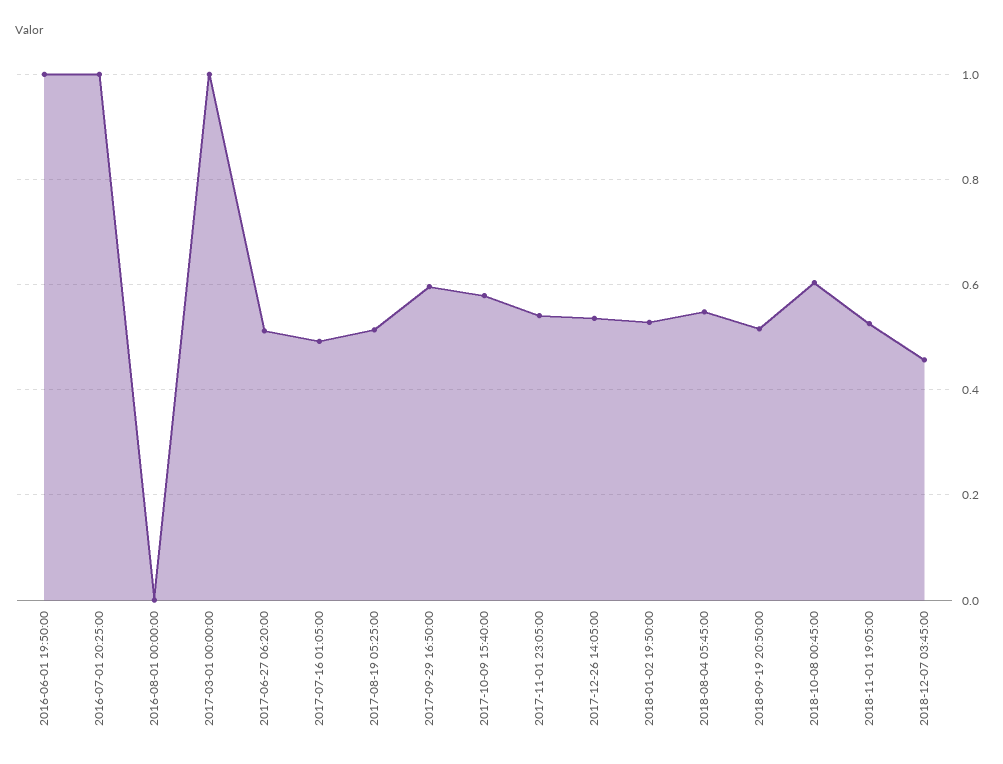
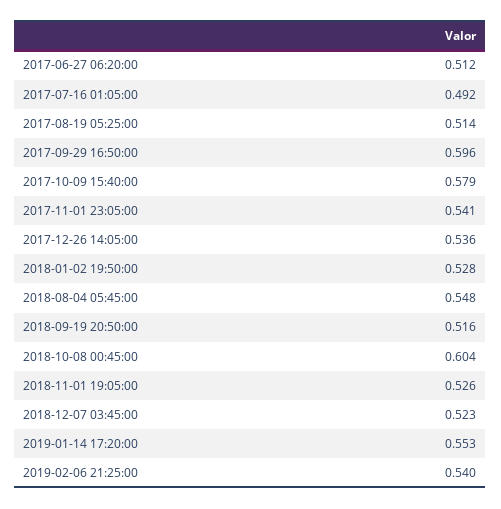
2016-06-01 19:50:00: 1 -> none
2016-07-01 20:25:00: 1 -> none
2016-08-01 00:00:00: 0 -> none
2017-03-01 00:00:00: 1 -> none
2018-12-07 03:45:00: 0.46 -> 0.523
2019-01-14 17:20:00: none -> 0.553
2019-02-06 21:25:00: none -> 0.54

